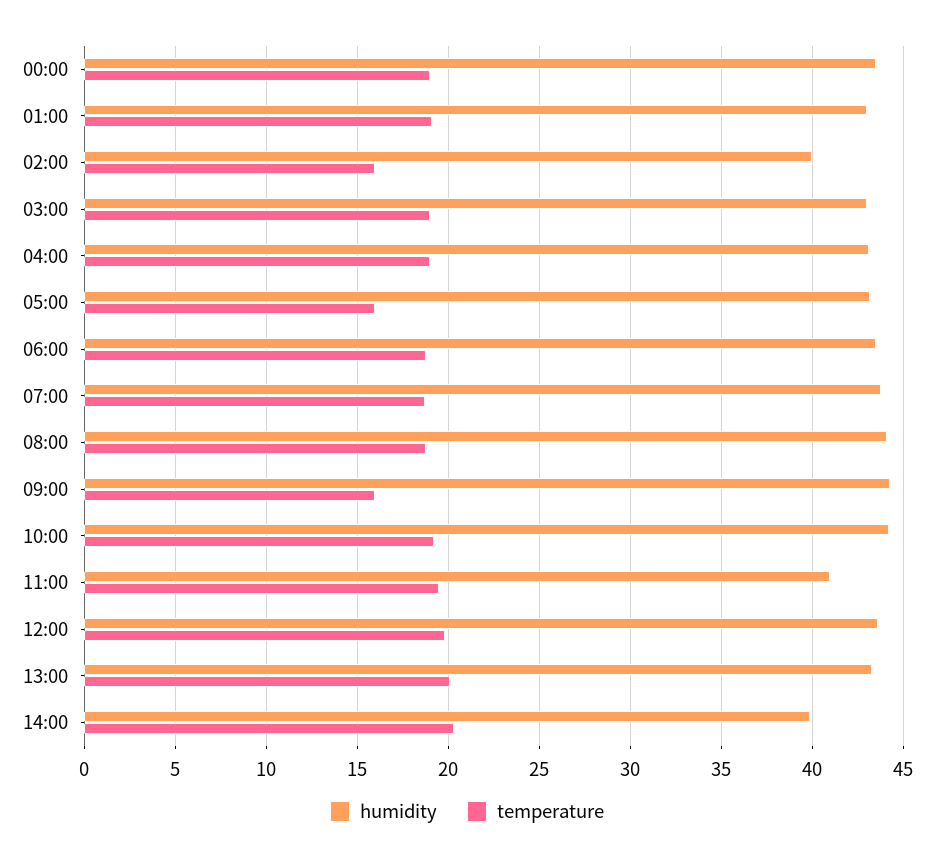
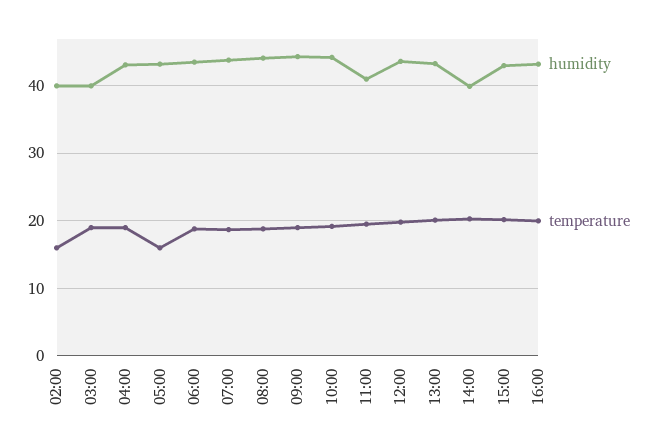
humidity, 00:00: 43.5 -> none
temperature, 00:00: 19 -> none
humidity, 01:00: 43 -> none
temperature, 01:00: 19 -> none
humidity, 03:00: 43 -> 40
temperature, 09:00: 16 -> 19
humidity, 15:00: none -> 43
temperature, 15:00: none -> 20
humidity, 16:00: none -> 43
temperature, 16:00: none -> 20

